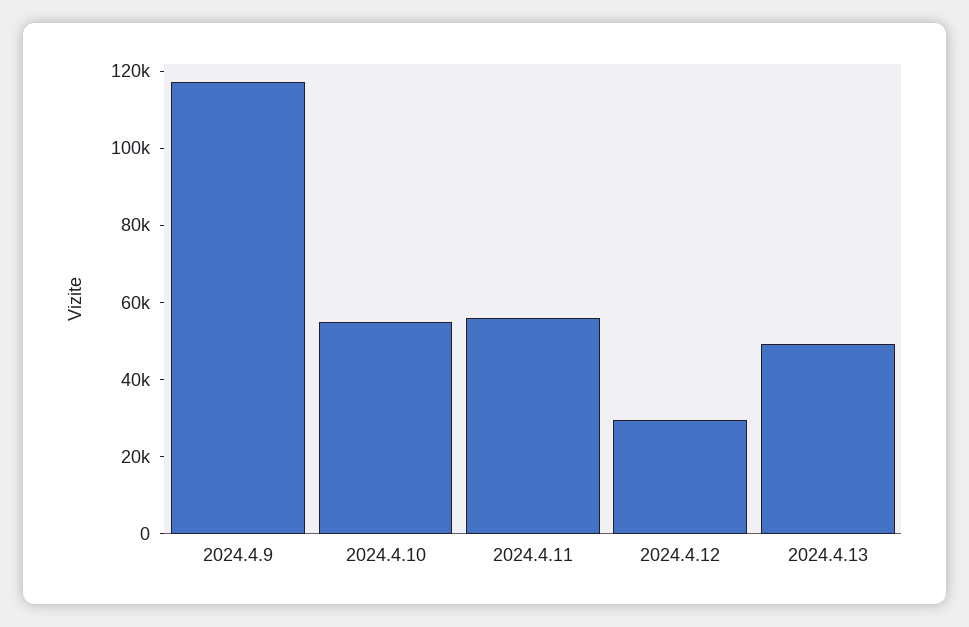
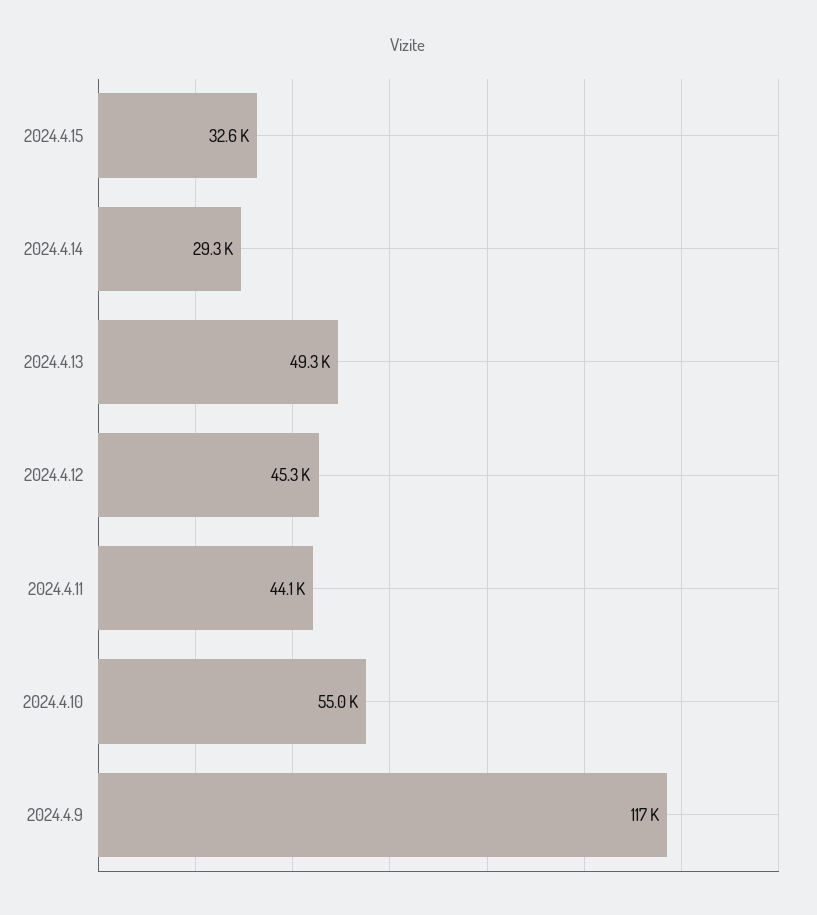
2024.4.11: 55000 -> 44100
2024.4.12: 30000 -> 45300
2024.4.15: none -> 32600
2024.4.14: none -> 29300

